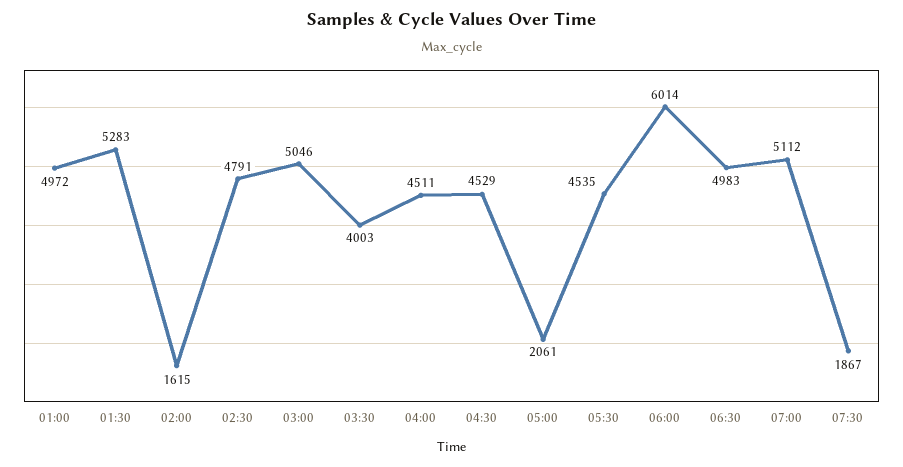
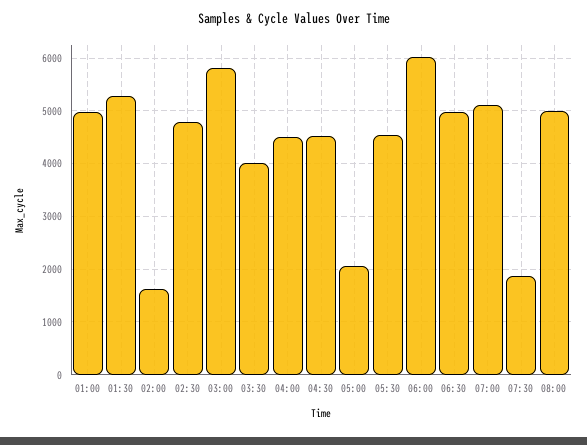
03:00: 5046 -> 5800
08:00: none -> 5000

